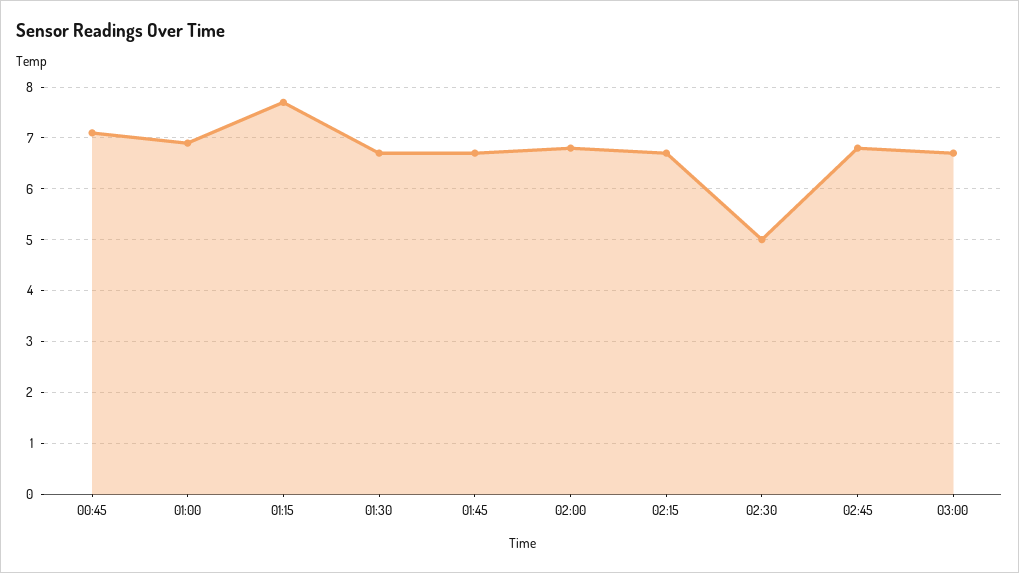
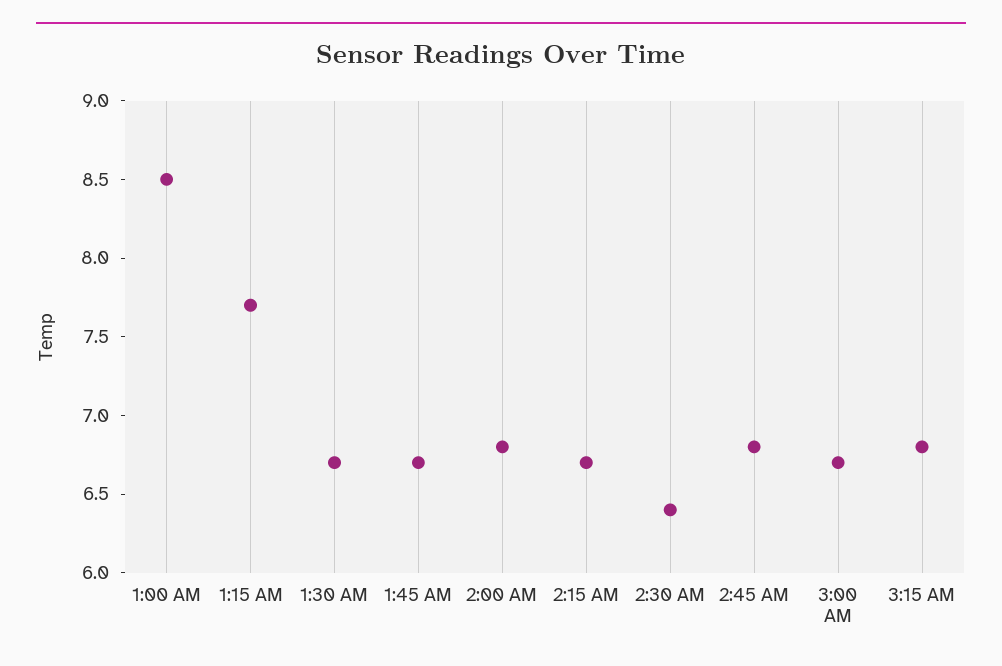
00:45: 7 -> none
01:00: 7 -> 8.5
02:30: 5 -> 6.4
3:15 AM: none -> 6.8

